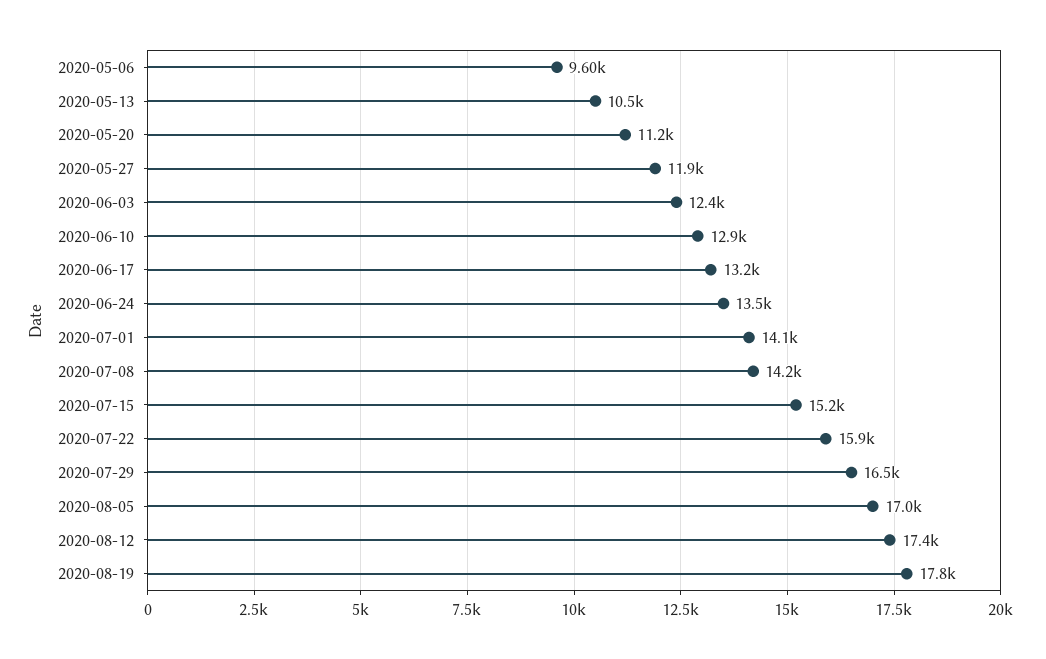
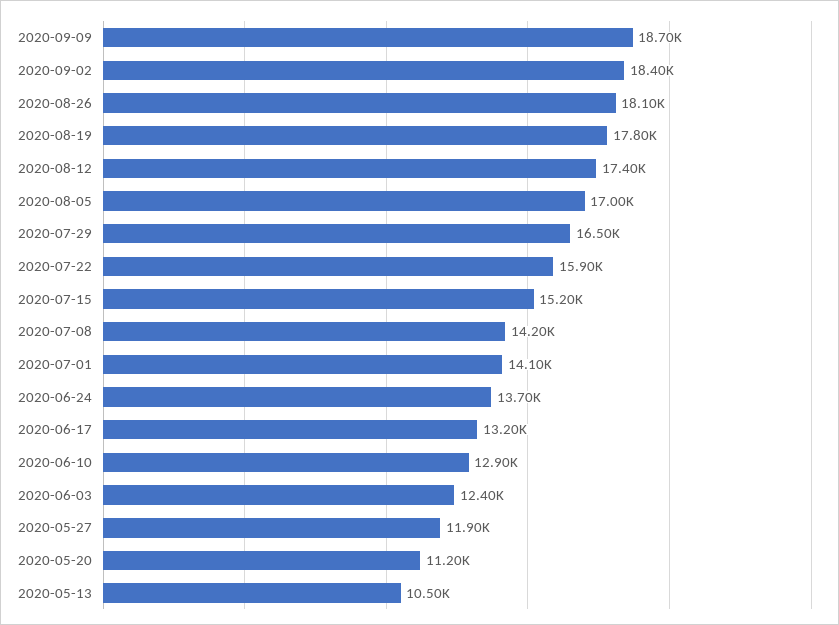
2020-05-06: 9600 -> none
2020-06-24: 13500 -> 13700
2020-09-09: none -> 18700
2020-09-02: none -> 18400
2020-08-26: none -> 18100

